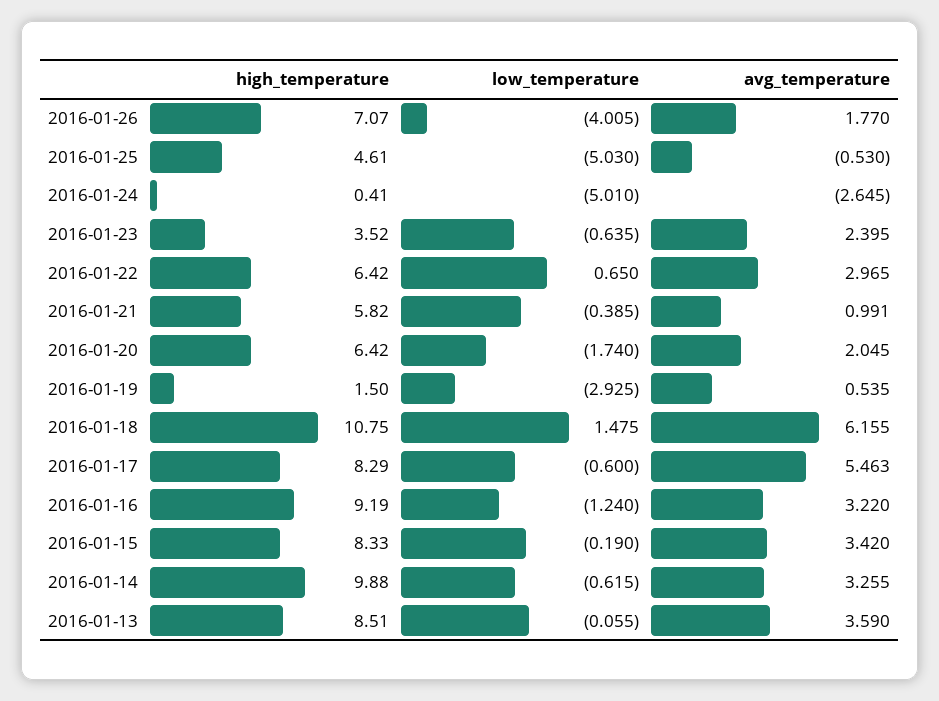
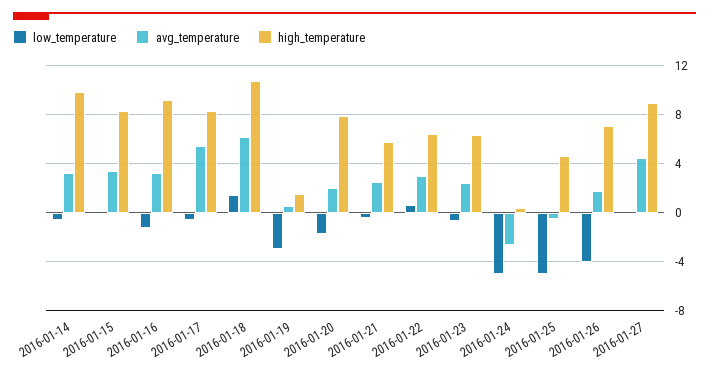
high_temperature, 2016-01-23: 3.52 -> 6.5
avg_temperature, 2016-01-21: 0.991 -> 2.5
high_temperature, 2016-01-20: 6.42 -> 8
high_temperature, 2016-01-13: 8.51 -> none
low_temperature, 2016-01-13: -0.055 -> none
avg_temperature, 2016-01-13: 3.59 -> none
low_temperature, 2016-01-27: none -> 0
avg_temperature, 2016-01-27: none -> 4.5
high_temperature, 2016-01-27: none -> 9

